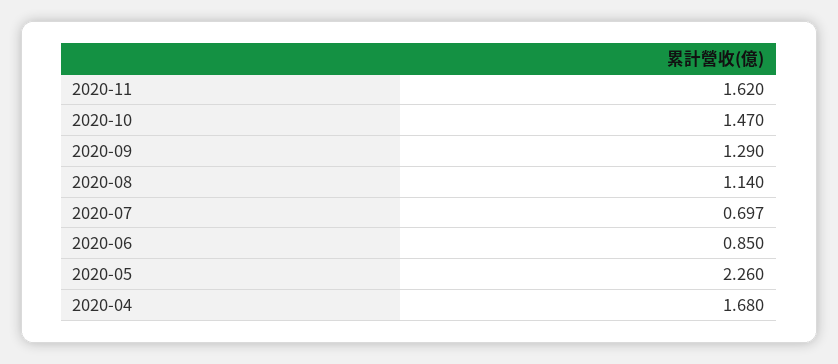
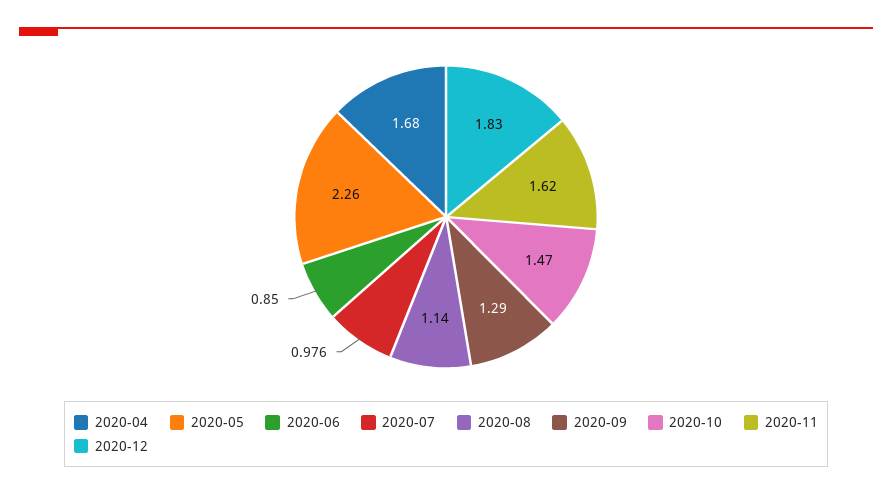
2020-07: 0.697 -> 0.976
2020-12: none -> 1.83

